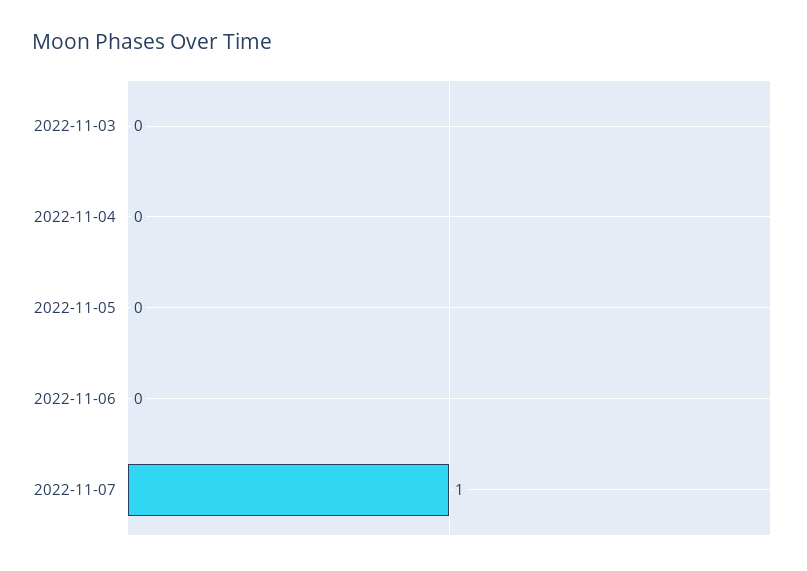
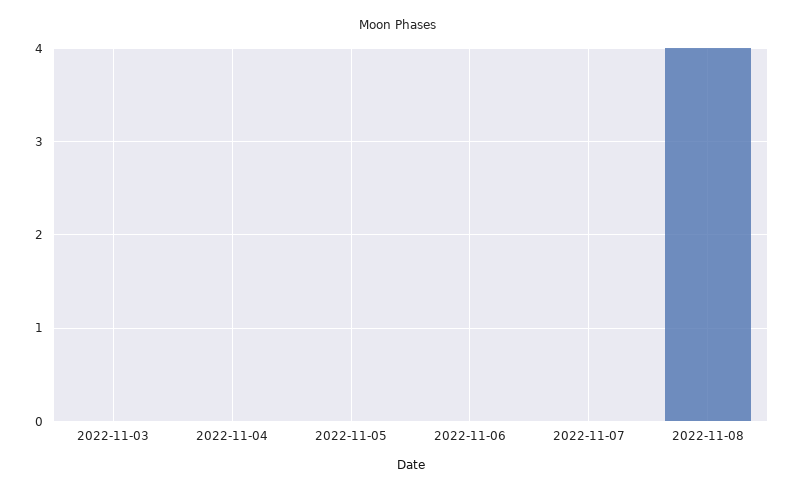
2022-11-07: 1 -> 0
2022-11-08: none -> 4

